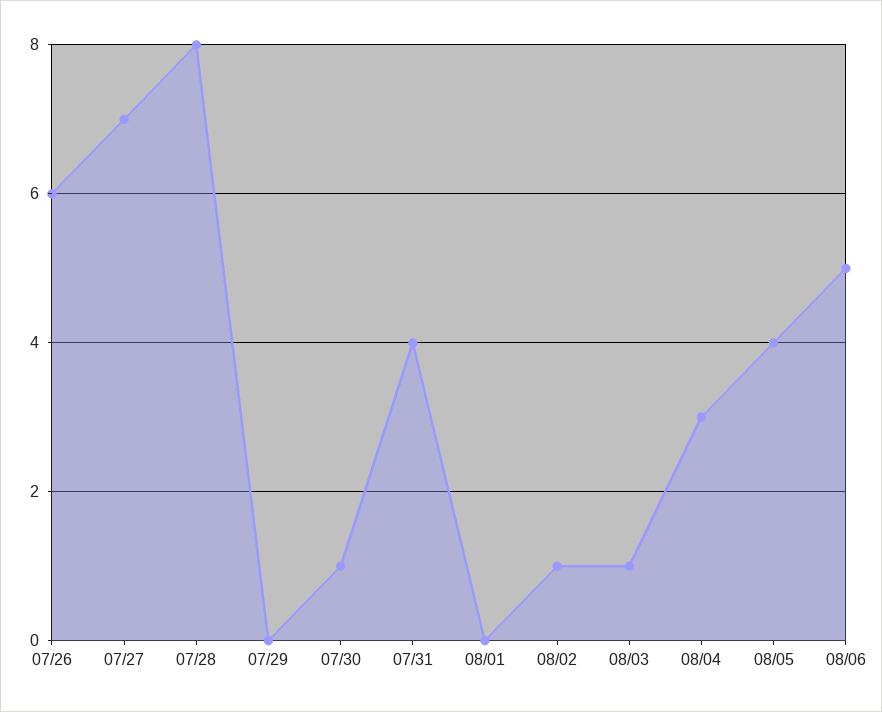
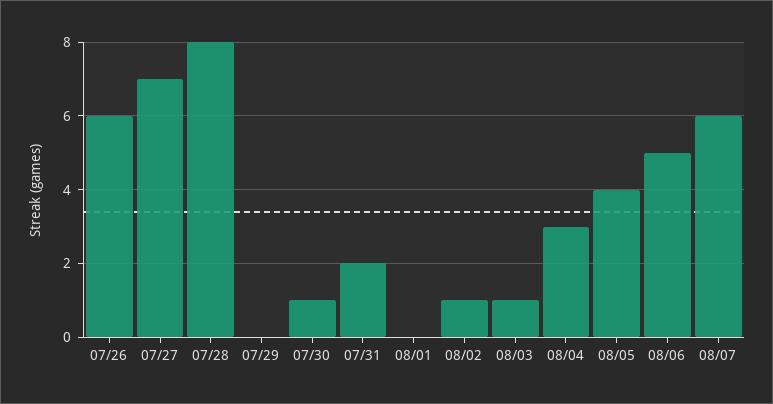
07/31: 4 -> 2
08/07: none -> 6

